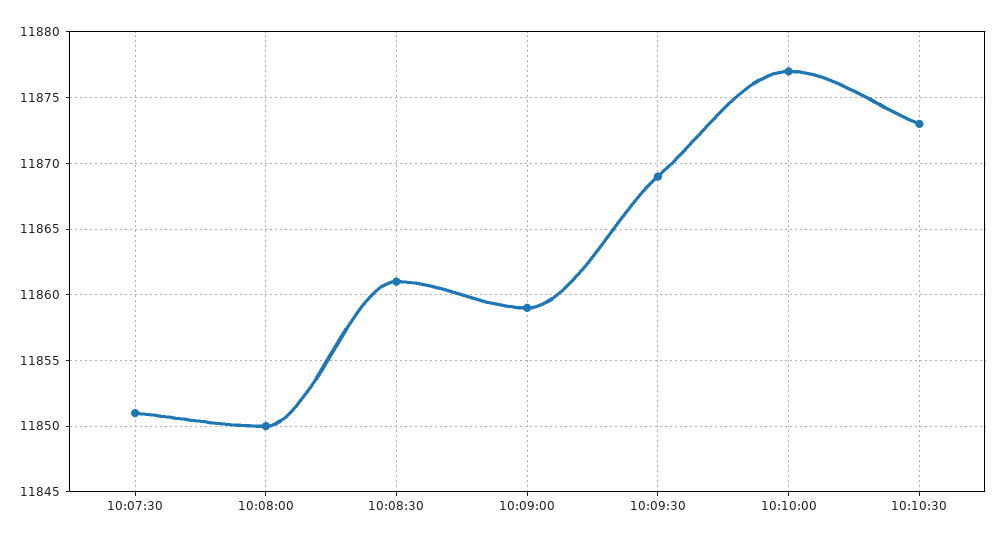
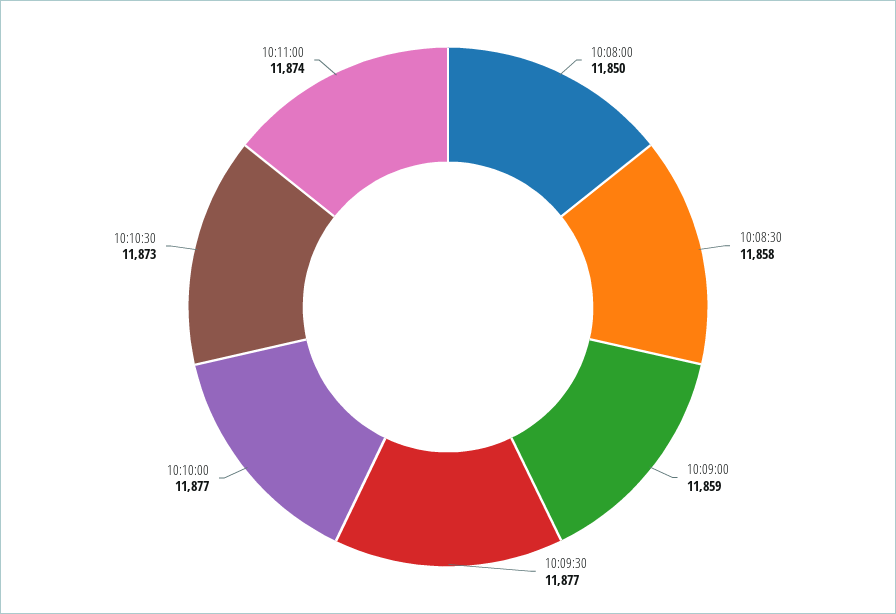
10:07:30: 11851 -> none
10:08:30: 11861 -> 11858
10:09:30: 11869 -> 11877
10:11:00: none -> 11874

